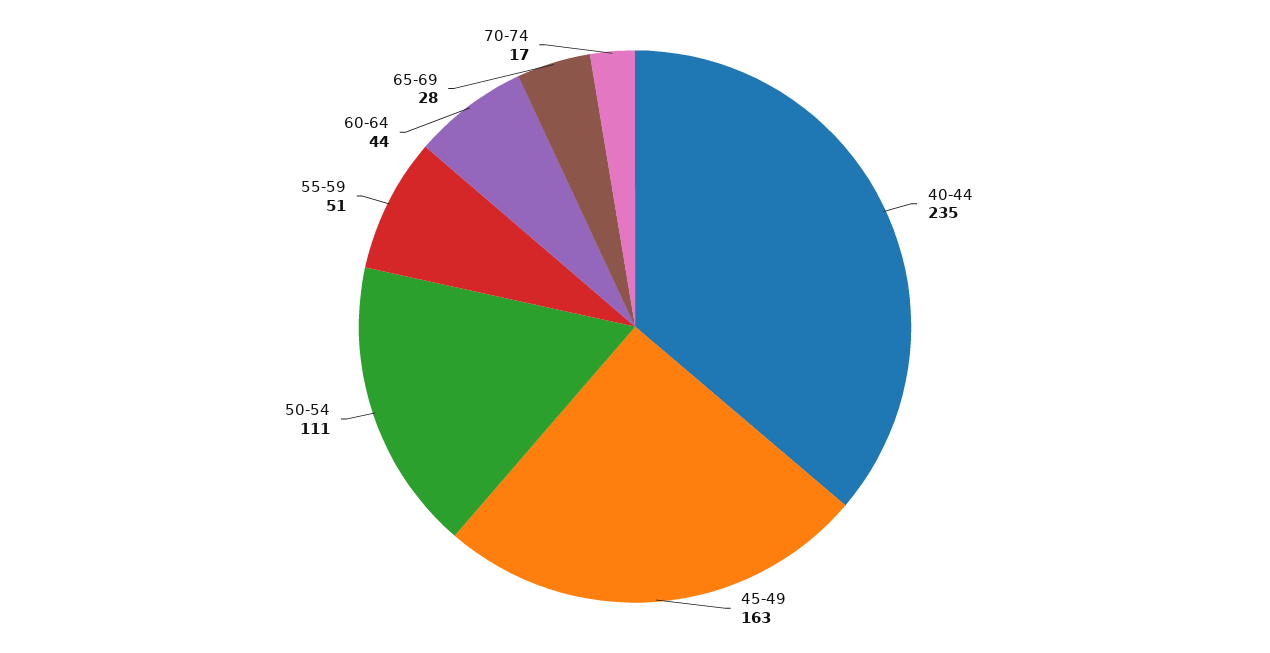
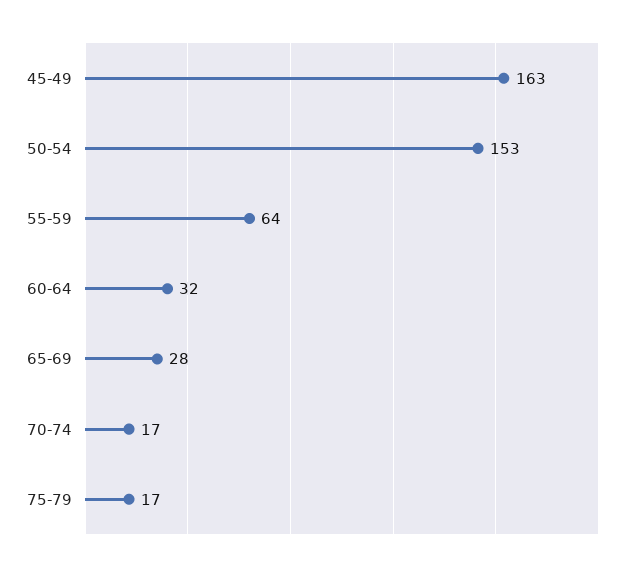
40-44: 235 -> none
50-54: 111 -> 153
55-59: 51 -> 64
60-64: 44 -> 32
75-79: none -> 17

